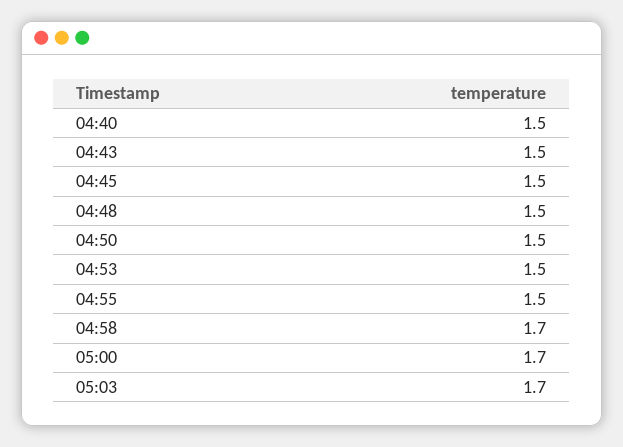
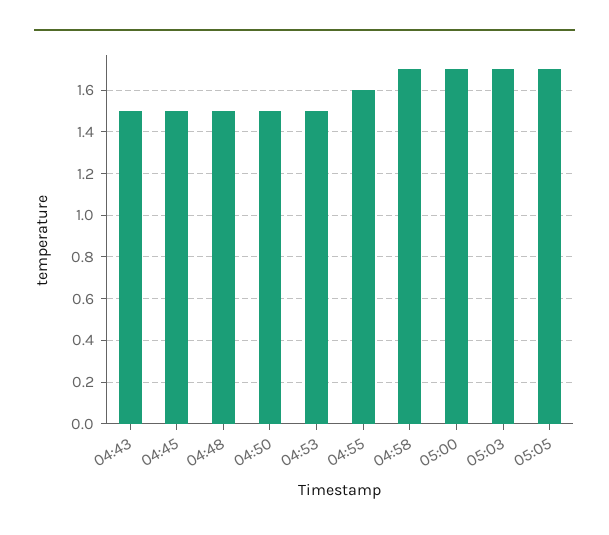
04:40: 1.5 -> none
04:55: 1.5 -> 1.6
05:05: none -> 1.7

